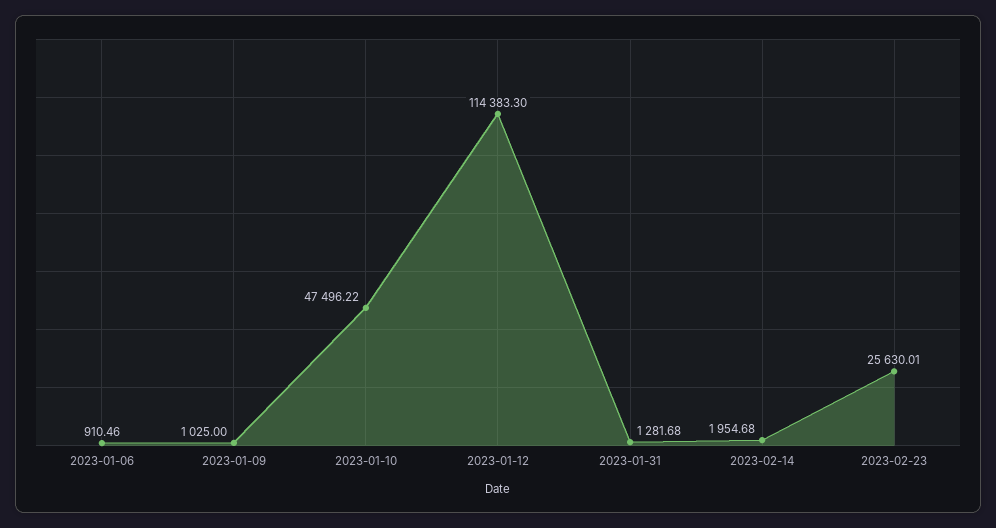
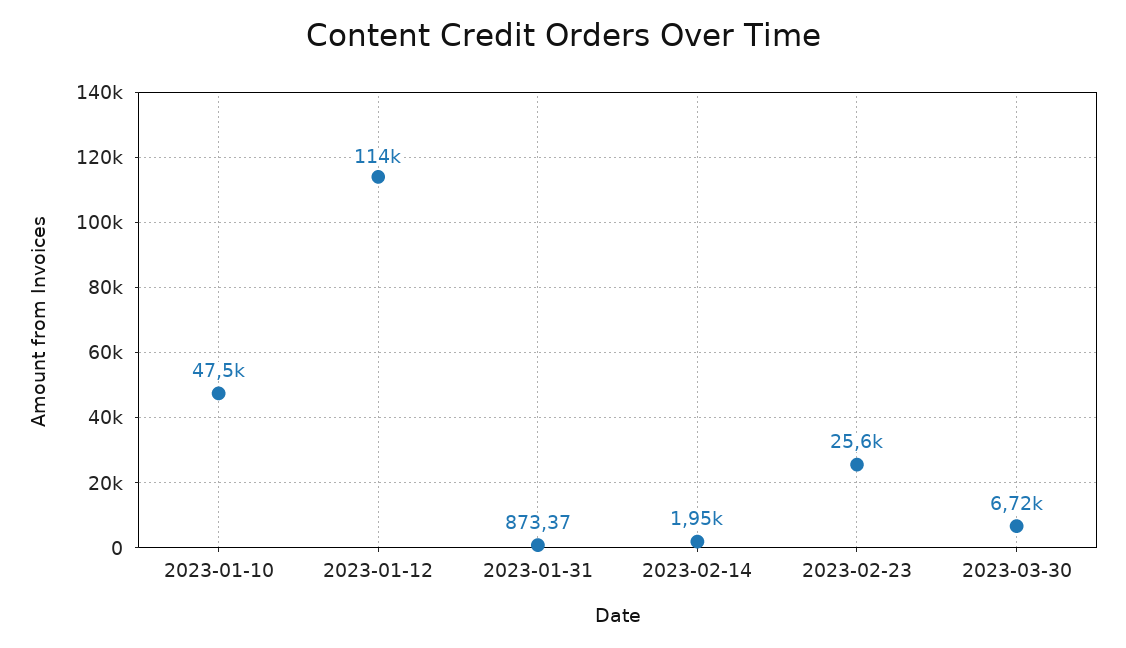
2023-01-06: 910.46 -> none
2023-01-09: 1025 -> none
2023-01-31: 1281.68 -> 873.37
2023-03-30: none -> 6720

